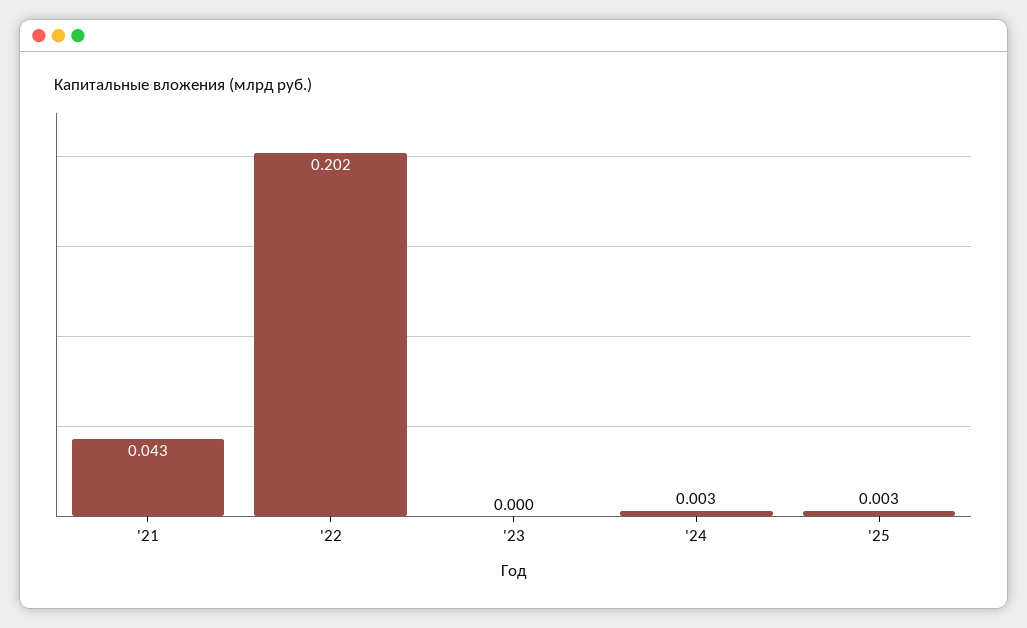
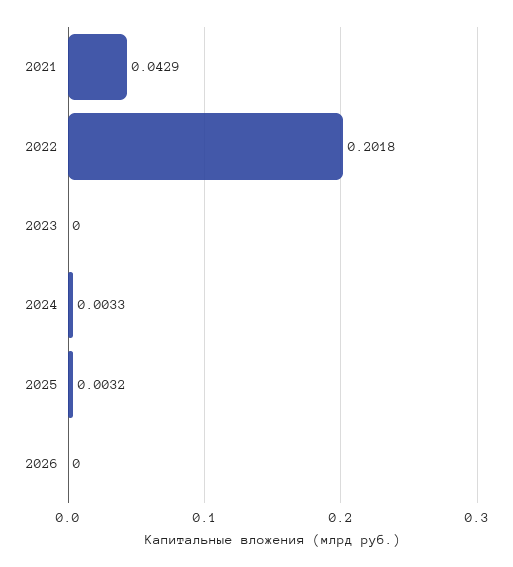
2026: none -> 0

